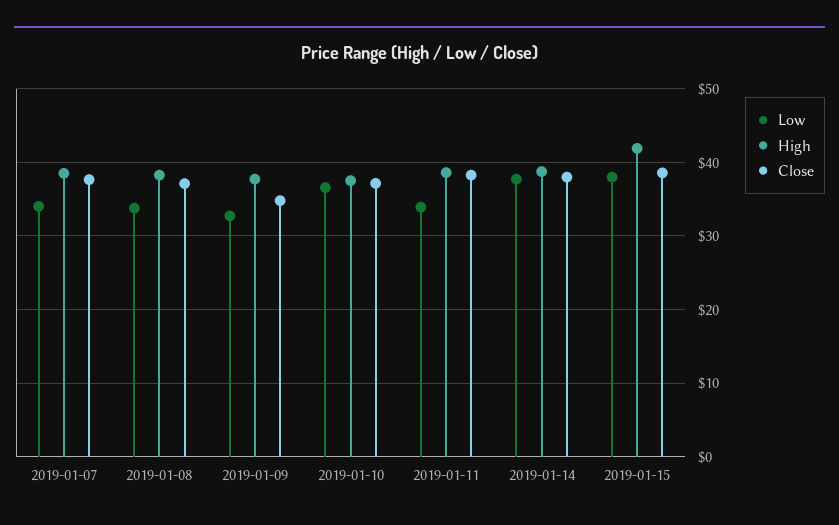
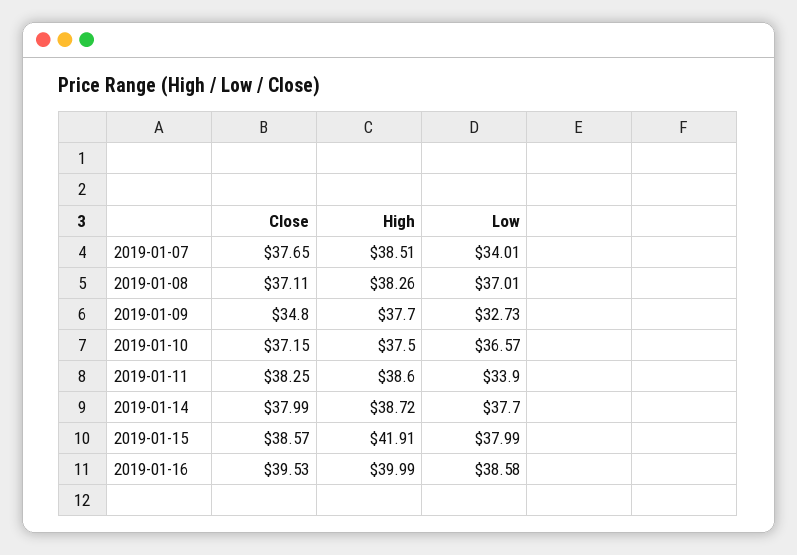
Low, 2019-01-08: 34 -> 37.01
Close, 2019-01-16: none -> 39.53
High, 2019-01-16: none -> 39.99
Low, 2019-01-16: none -> 38.58

